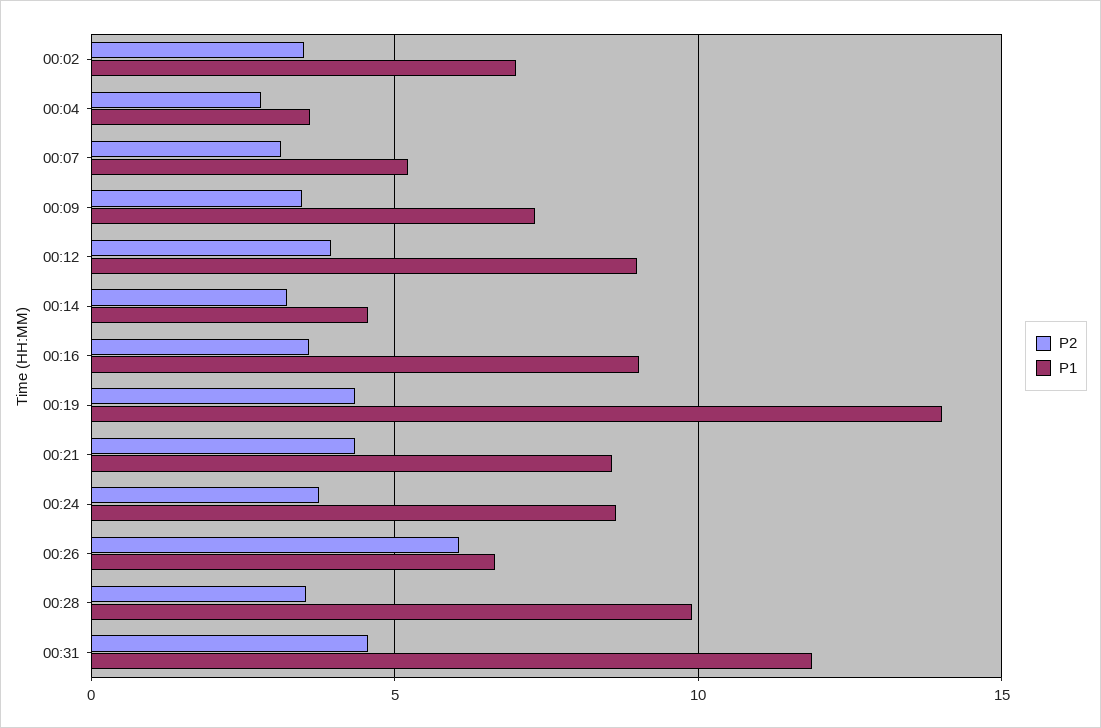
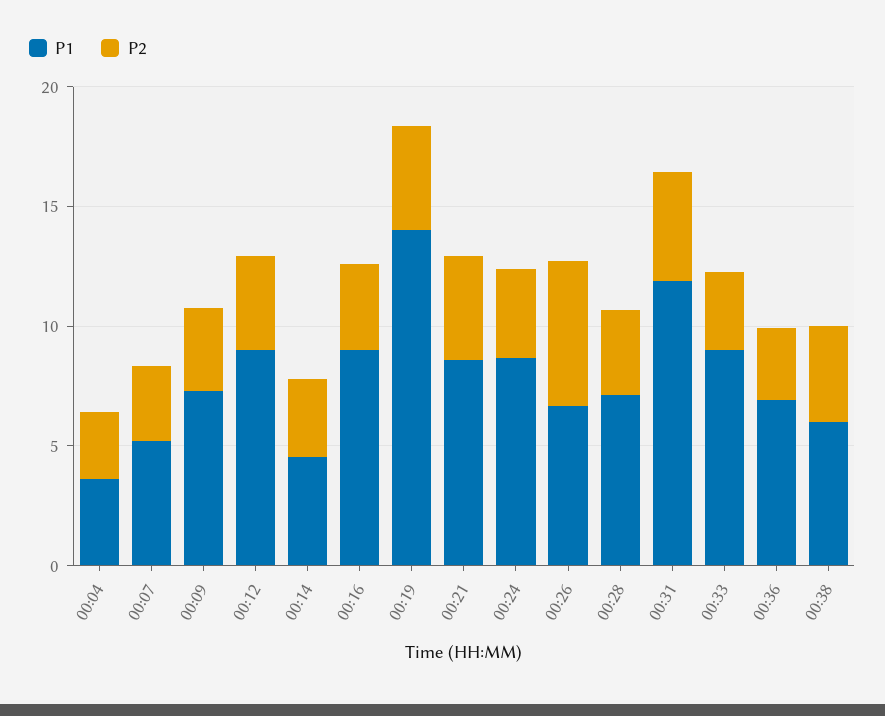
P2, 00:02: 3.5 -> none
P1, 00:02: 7 -> none
P1, 00:28: 10 -> 7
P1, 00:33: none -> 9
P2, 00:33: none -> 3
P1, 00:36: none -> 7
P2, 00:36: none -> 3
P1, 00:38: none -> 6
P2, 00:38: none -> 4

